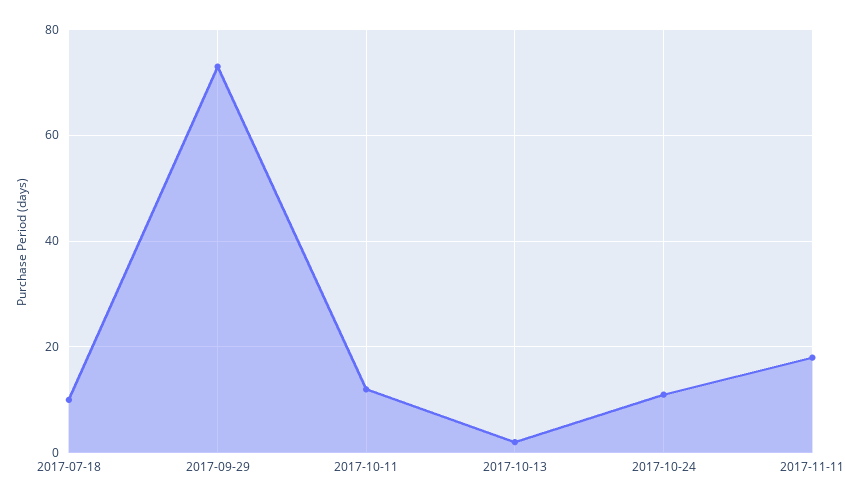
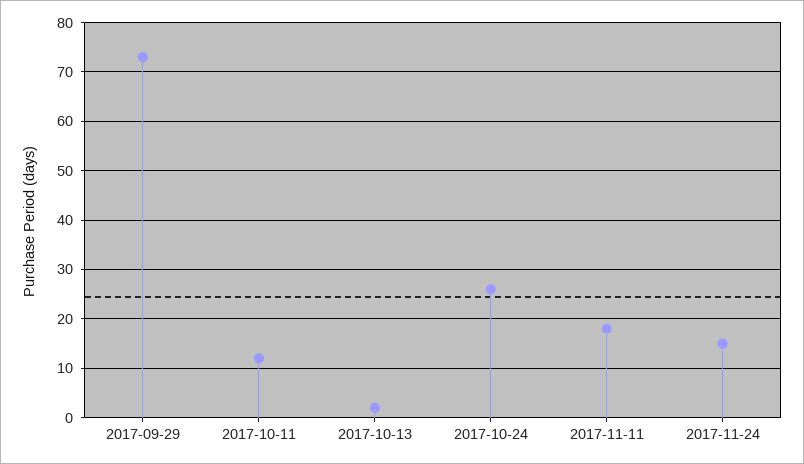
2017-07-18: 10 -> none
2017-10-24: 10 -> 25
2017-11-24: none -> 15

